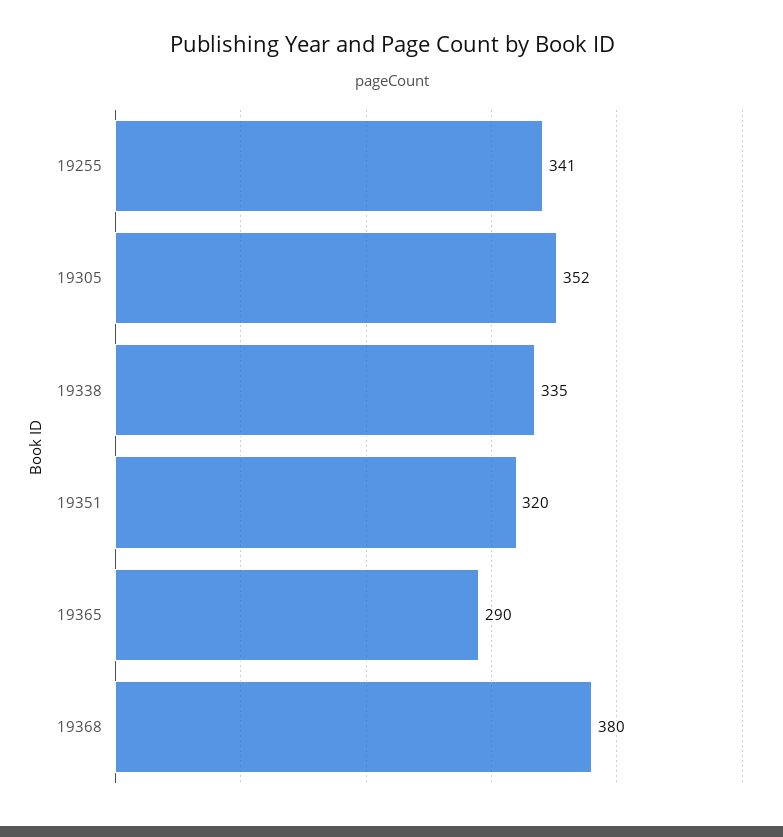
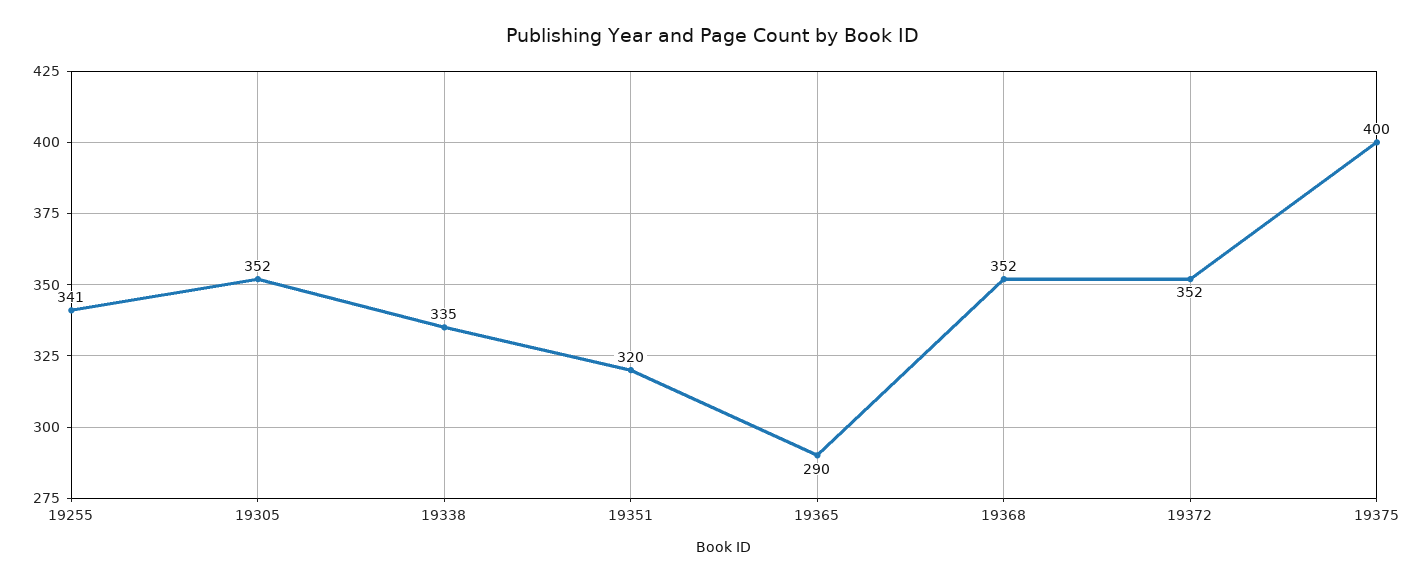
19368: 380 -> 352
19372: none -> 352
19375: none -> 400

